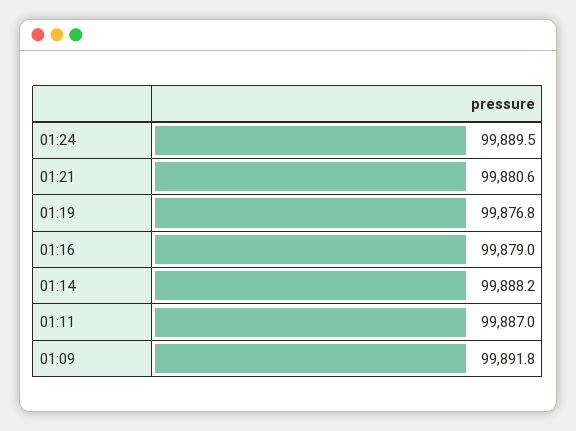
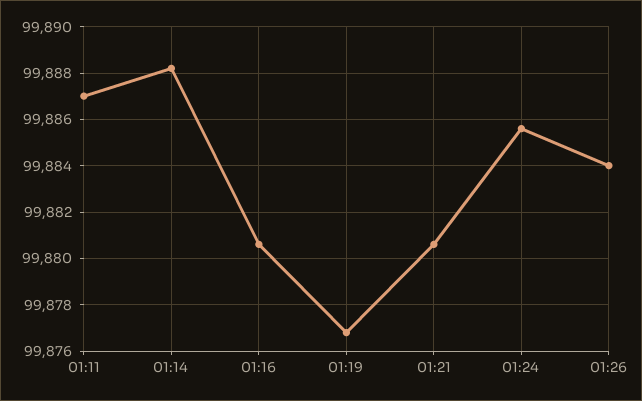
01:24: 99889.5 -> 99885.5
01:16: 99879 -> 99880.5
01:09: 99891.8 -> none
01:26: none -> 99884

